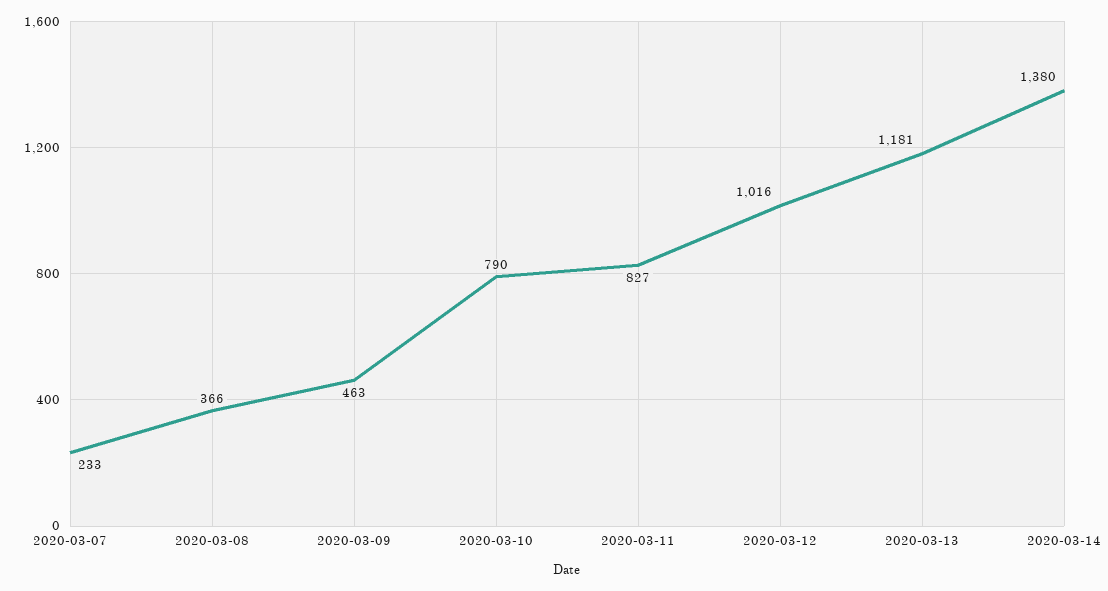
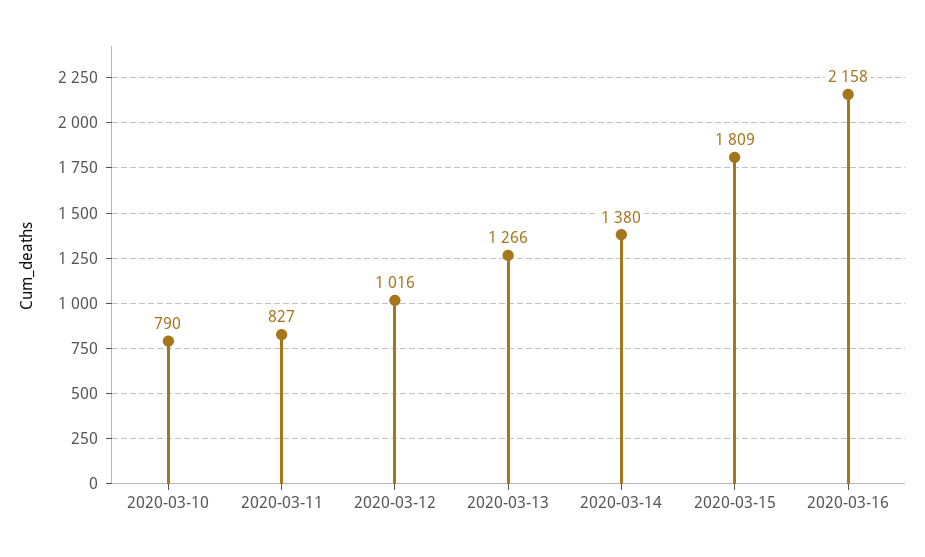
2020-03-07: 233 -> none
2020-03-08: 366 -> none
2020-03-09: 463 -> none
2020-03-13: 1181 -> 1266
2020-03-15: none -> 1809
2020-03-16: none -> 2158

